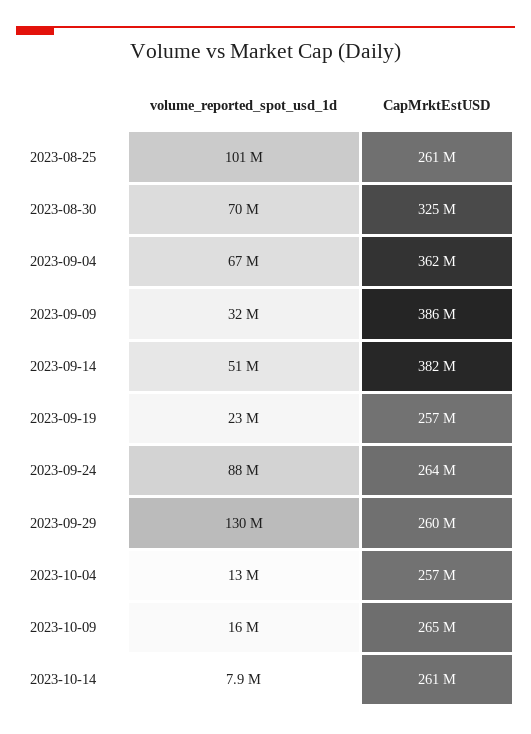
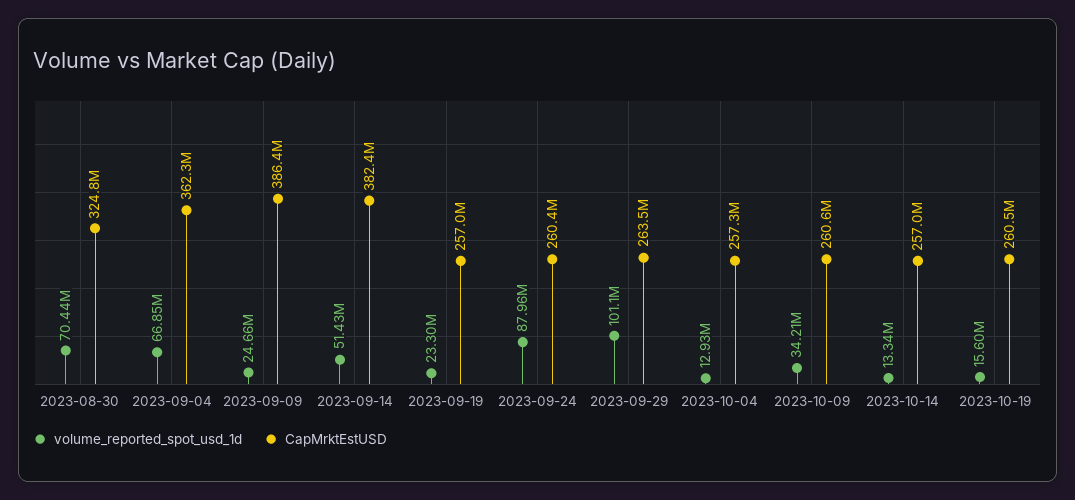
volume_reported_spot_usd_1d, 2023-08-25: 101000000 -> none
CapMrktEstUSD, 2023-08-25: 261000000 -> none
volume_reported_spot_usd_1d, 2023-09-09: 32000000 -> 24660000
CapMrktEstUSD, 2023-09-24: 264000000 -> 260400000
volume_reported_spot_usd_1d, 2023-09-29: 130000000 -> 101100000
CapMrktEstUSD, 2023-09-29: 260000000 -> 263500000
volume_reported_spot_usd_1d, 2023-10-09: 16000000 -> 34210000
CapMrktEstUSD, 2023-10-09: 265000000 -> 260600000
volume_reported_spot_usd_1d, 2023-10-14: 7900000 -> 13340000
CapMrktEstUSD, 2023-10-14: 261000000 -> 257000000
volume_reported_spot_usd_1d, 2023-10-19: none -> 15600000
CapMrktEstUSD, 2023-10-19: none -> 260500000

